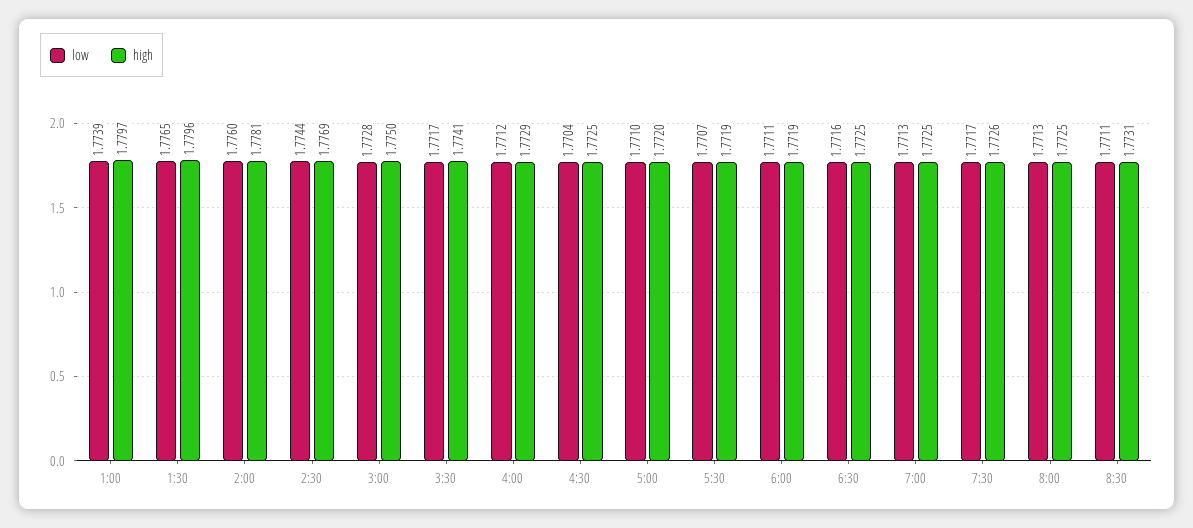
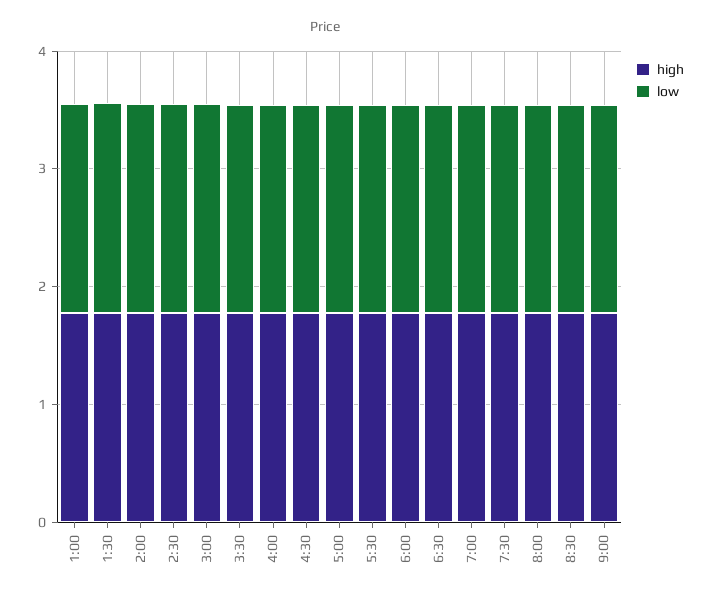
high, 9:00: none -> 1.8
low, 9:00: none -> 1.8

